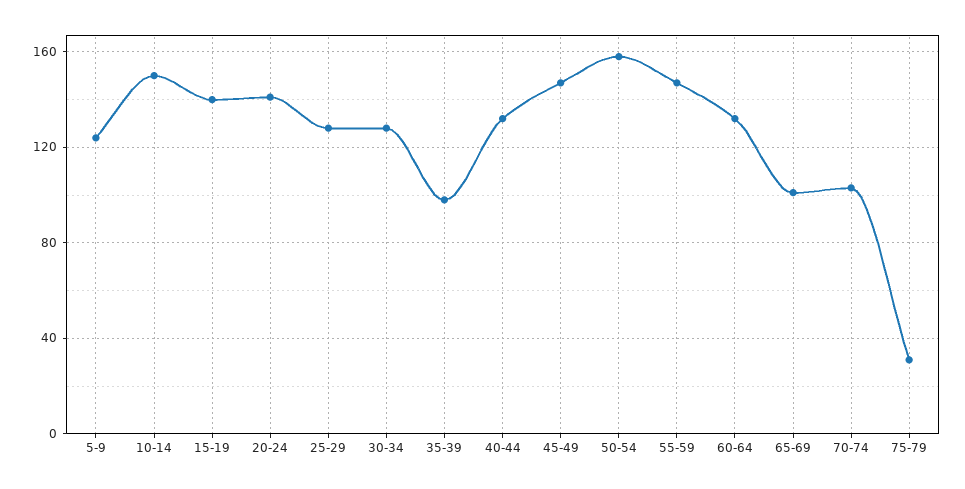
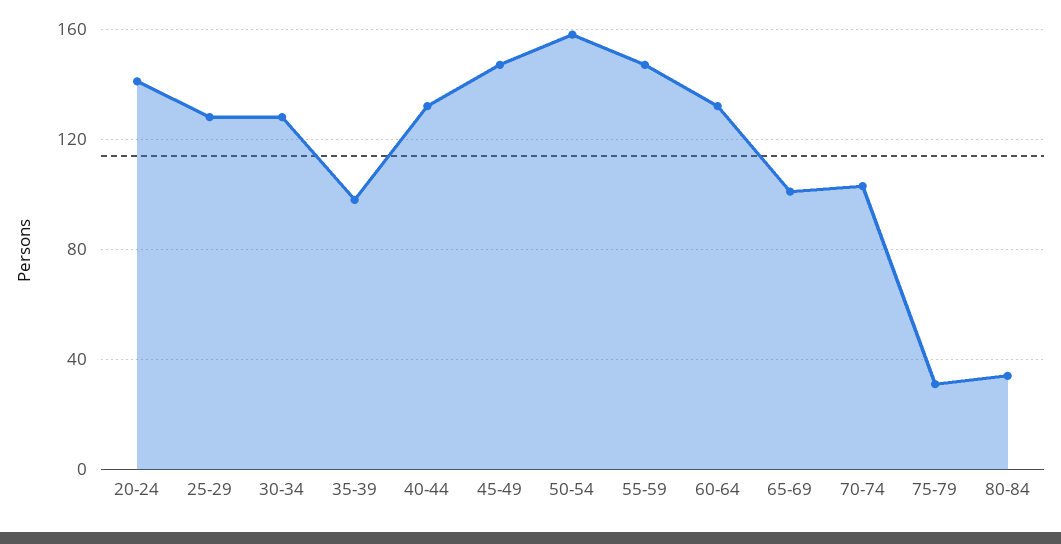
5-9: 125 -> none
10-14: 150 -> none
15-19: 140 -> none
80-84: none -> 35

